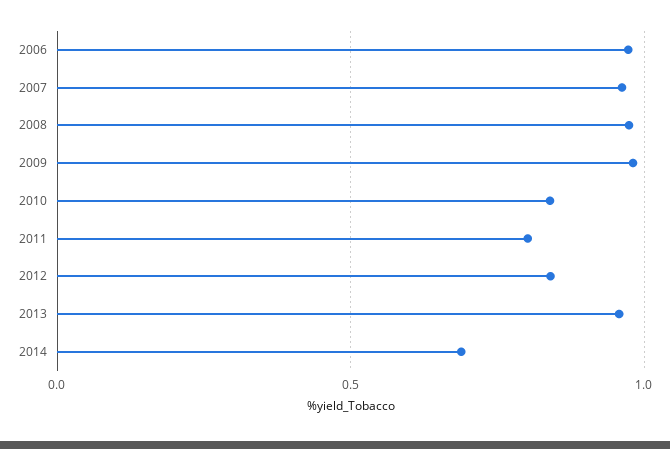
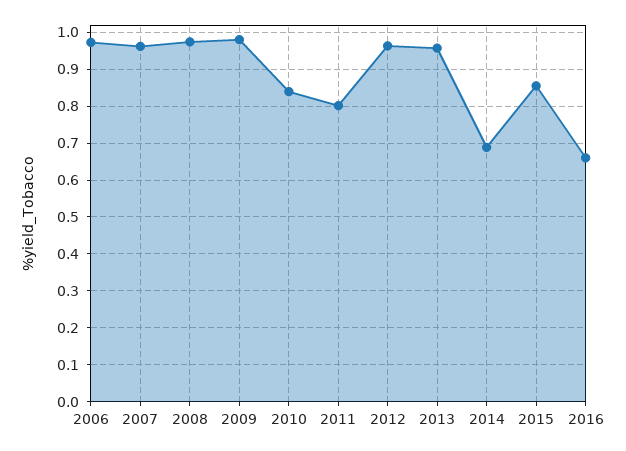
2012: 0.85 -> 0.96
2015: none -> 0.86
2016: none -> 0.66

